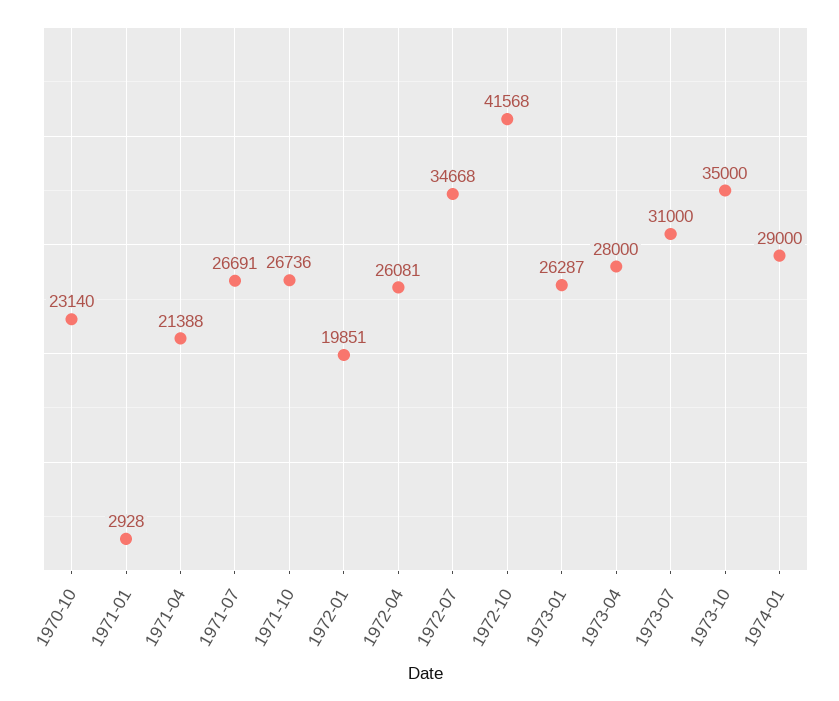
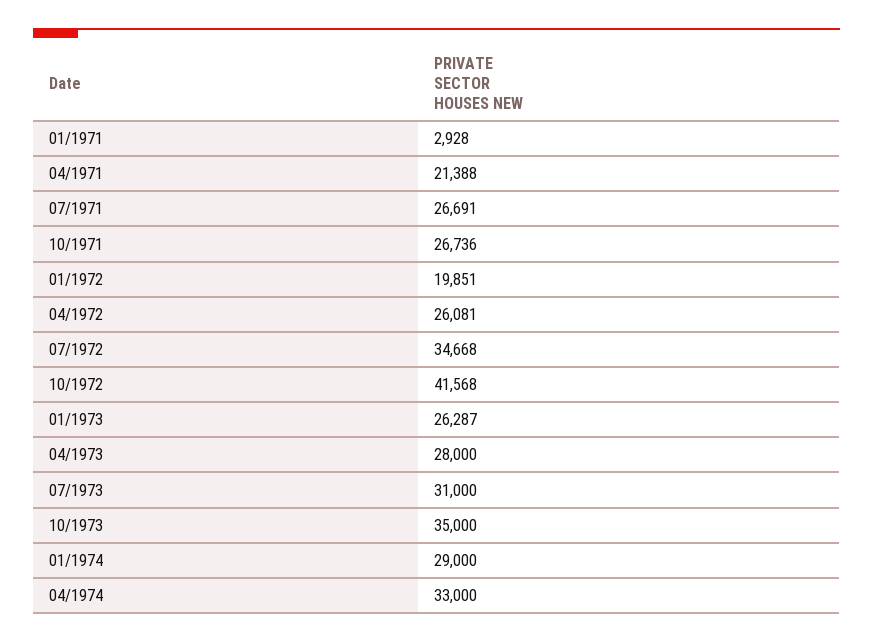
1970-10: 23140 -> none
04/1974: none -> 33000

